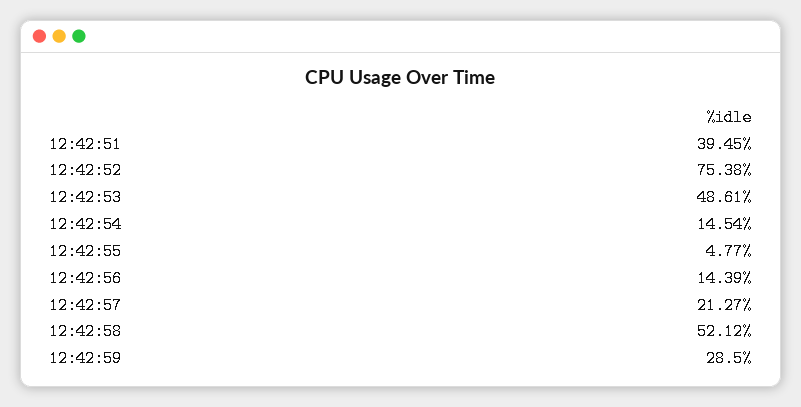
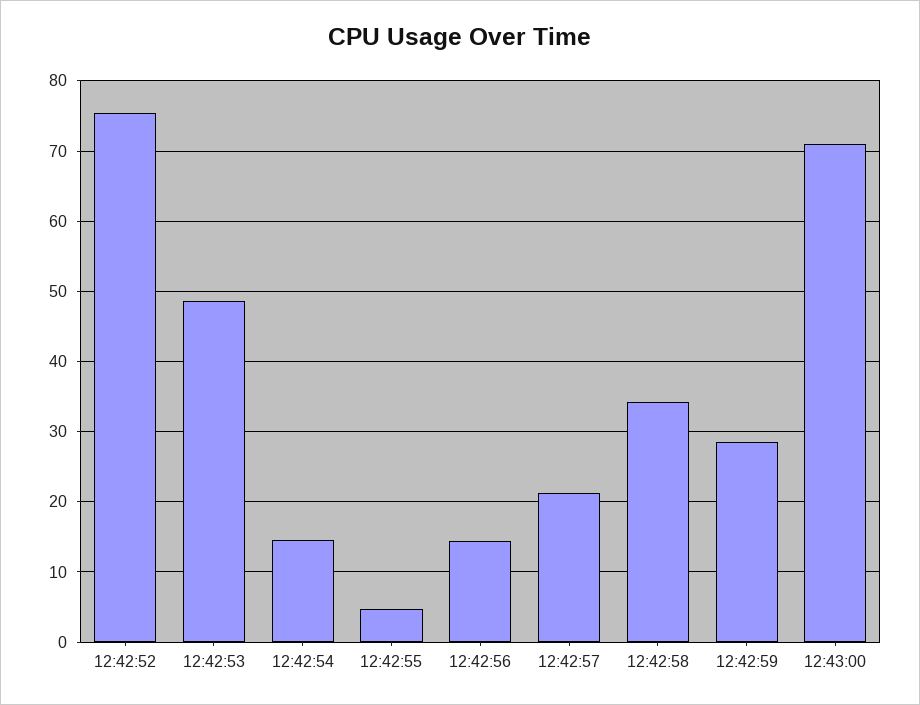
12:42:51: 39.45 -> none
12:42:58: 52.12 -> 34
12:43:00: none -> 71

